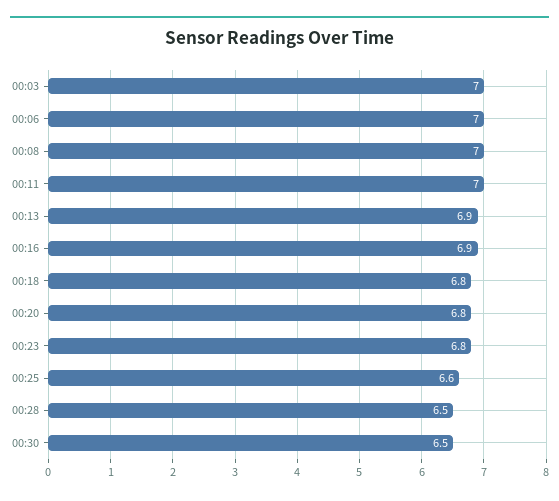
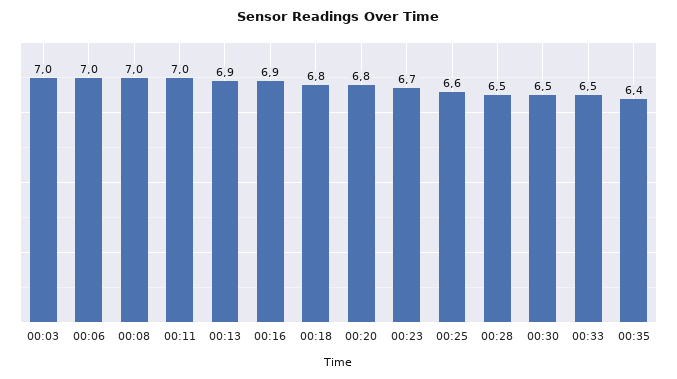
00:23: 6.8 -> 6.7
00:33: none -> 6.5
00:35: none -> 6.4

